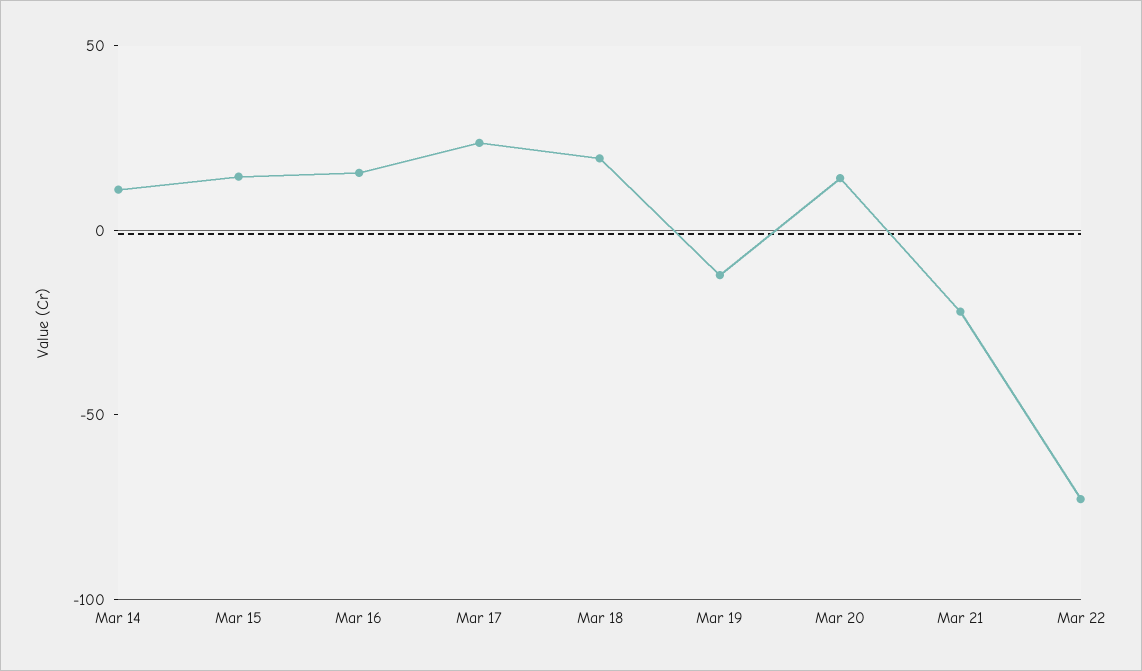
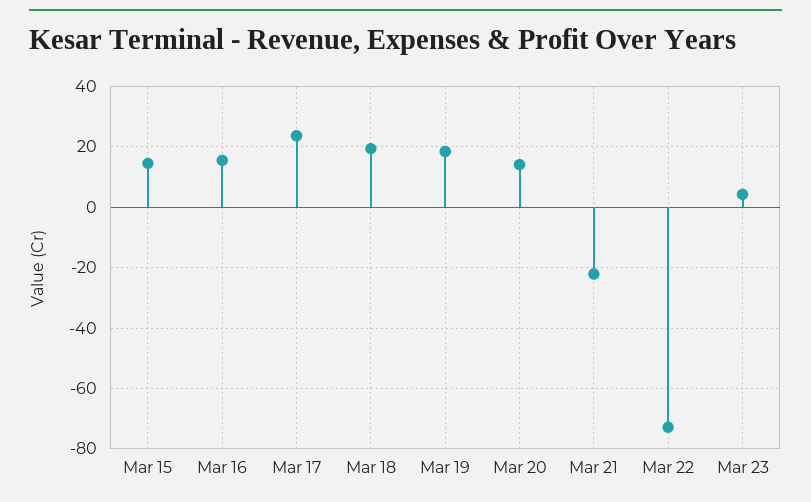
Mar 14: 10 -> none
Mar 19: -10 -> 18
Mar 23: none -> 4

